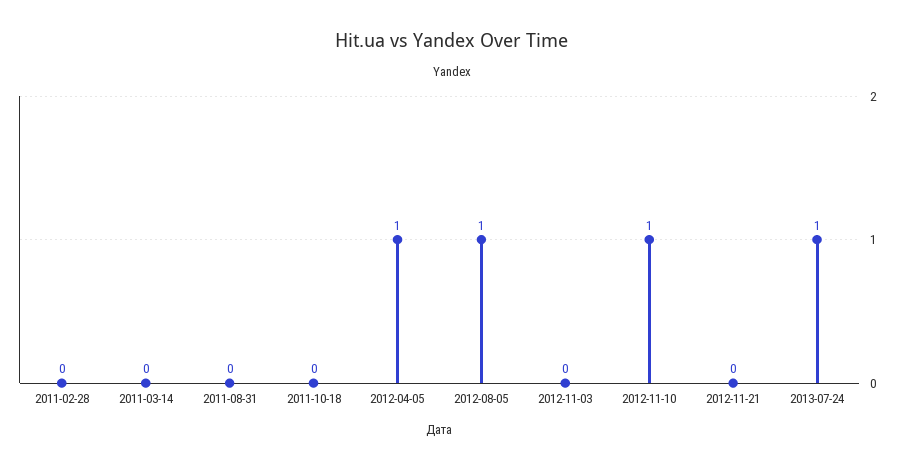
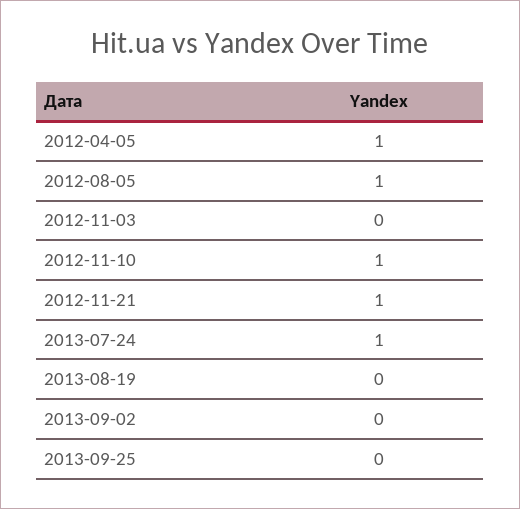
2011-02-28: 0 -> none
2011-03-14: 0 -> none
2011-08-31: 0 -> none
2011-10-18: 0 -> none
2012-11-21: 0 -> 1
2013-08-19: none -> 0
2013-09-02: none -> 0
2013-09-25: none -> 0

